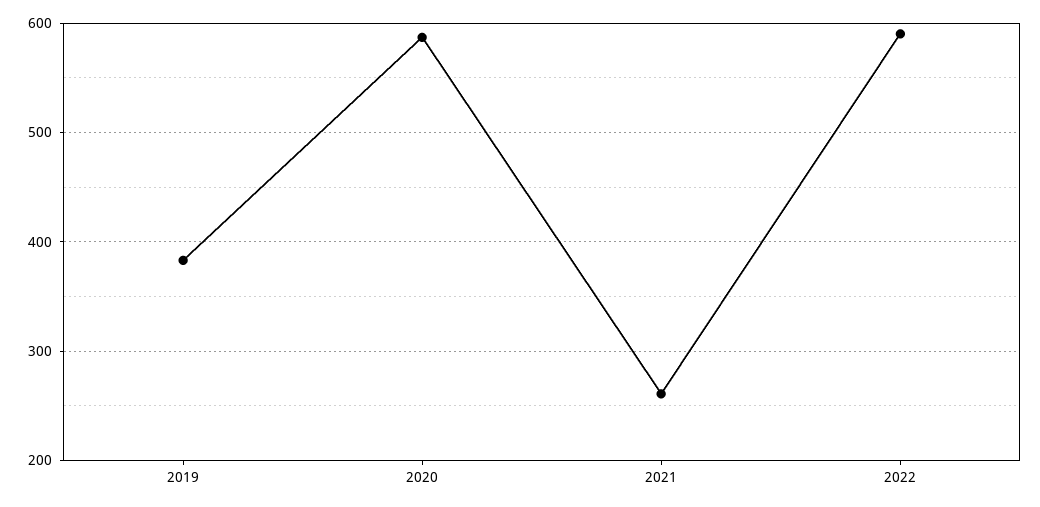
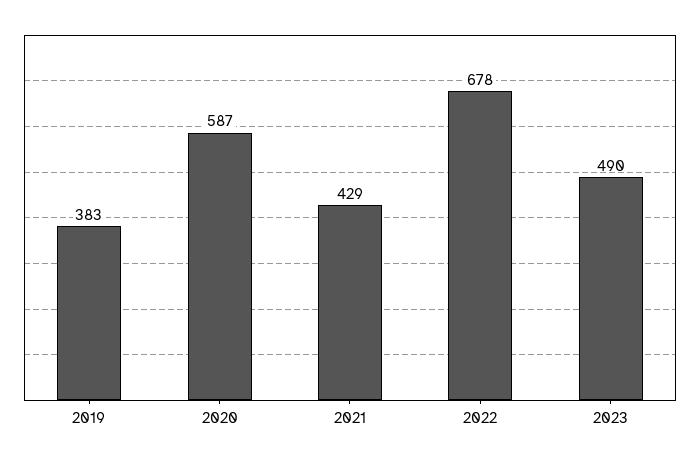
2021: 260 -> 429
2022: 590 -> 678
2023: none -> 490

